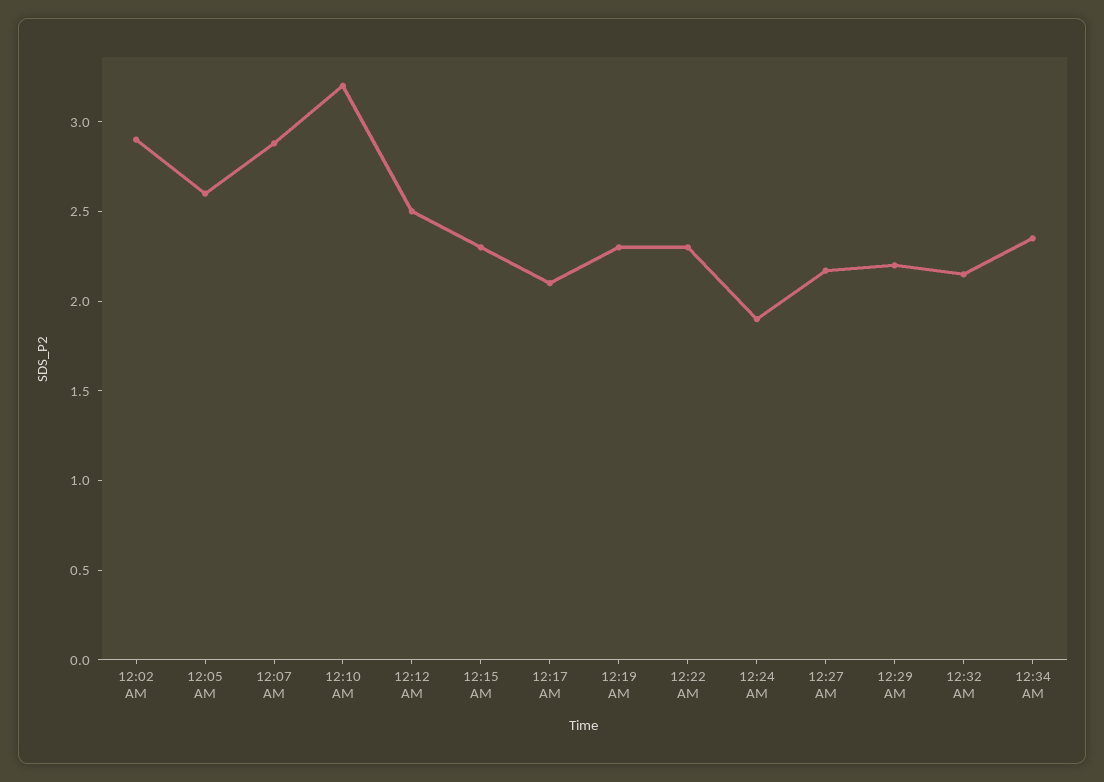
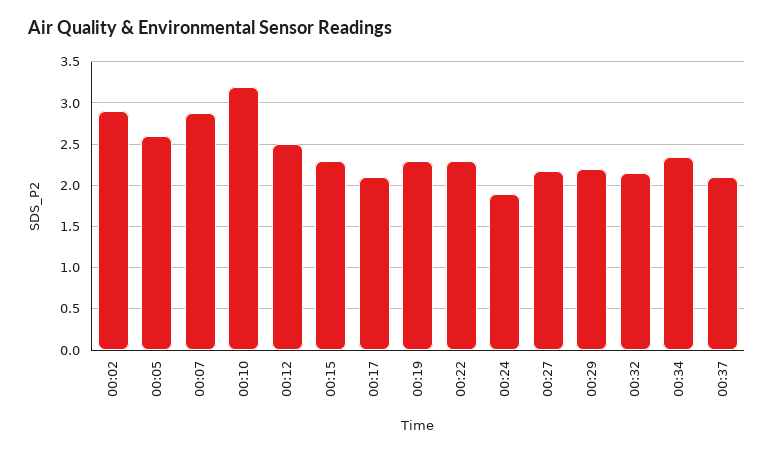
00:37: none -> 2.1

